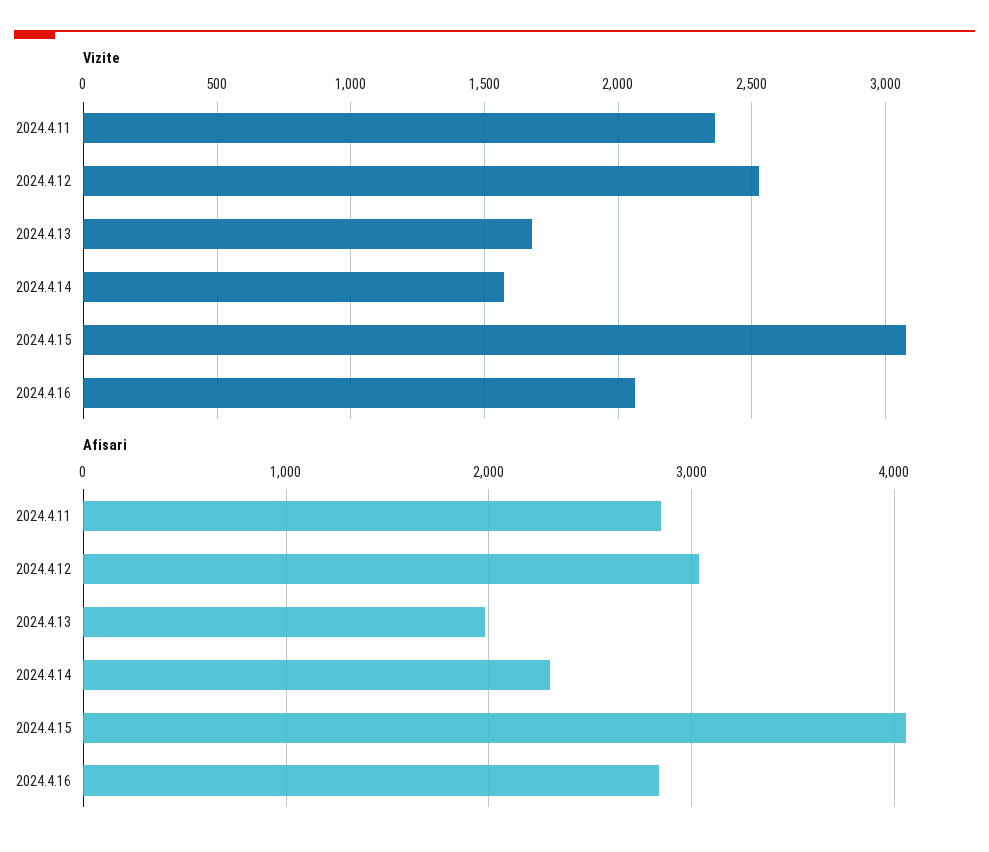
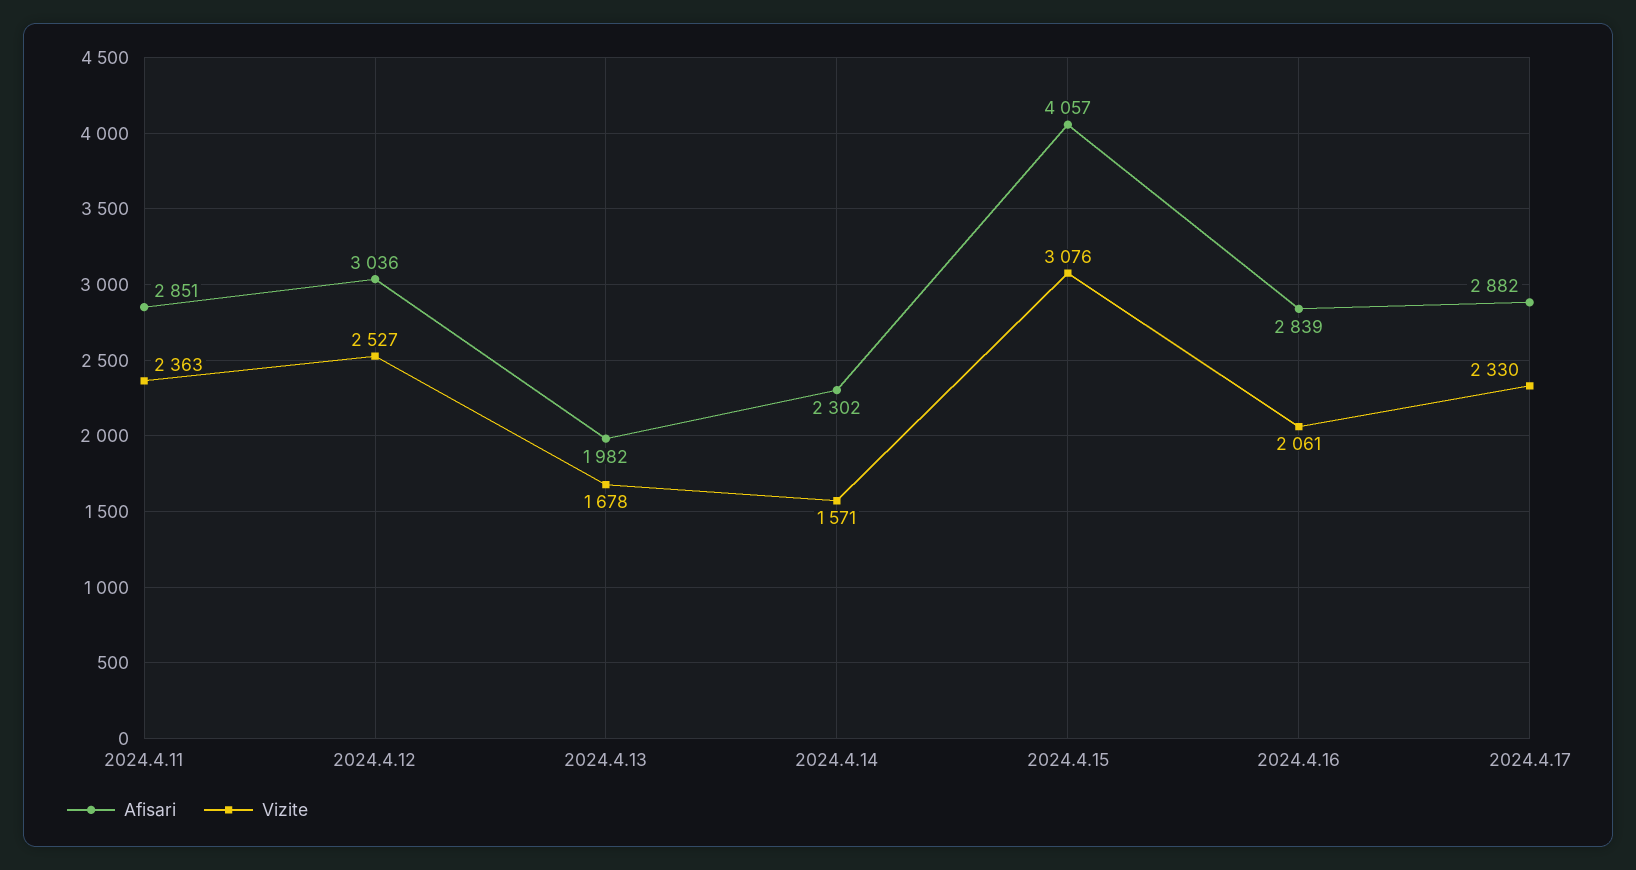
Afisari, 2024.4.17: none -> 2882
Vizite, 2024.4.17: none -> 2330

